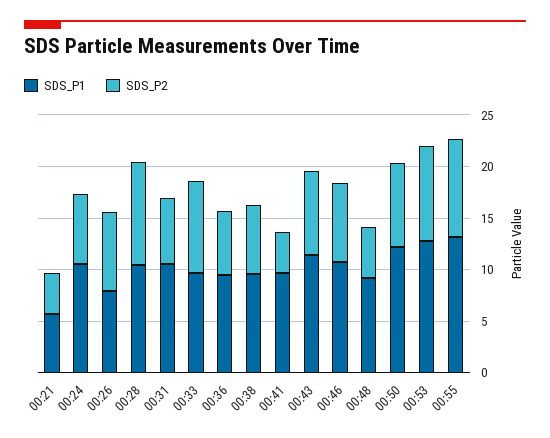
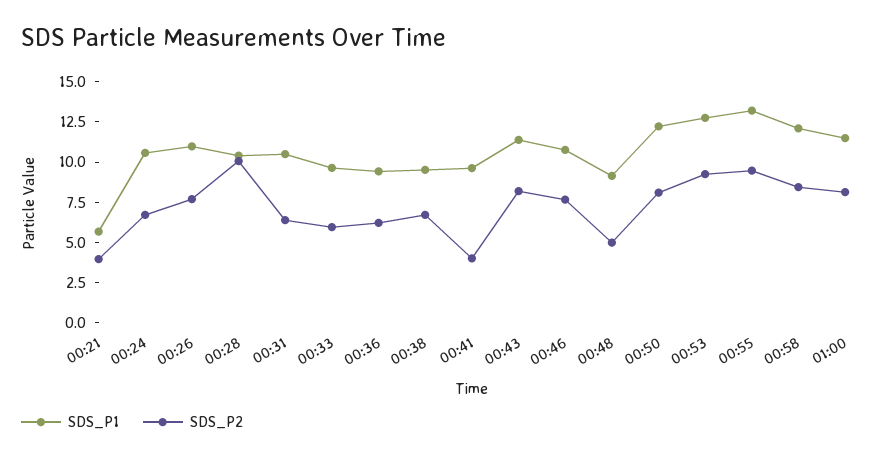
SDS_P1, 00:26: 8 -> 11
SDS_P2, 00:33: 9 -> 6
SDS_P1, 00:58: none -> 12
SDS_P2, 00:58: none -> 8.5
SDS_P1, 01:00: none -> 11.5
SDS_P2, 01:00: none -> 8

